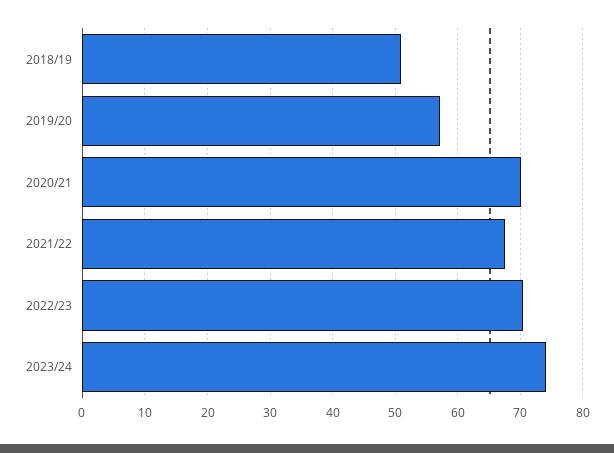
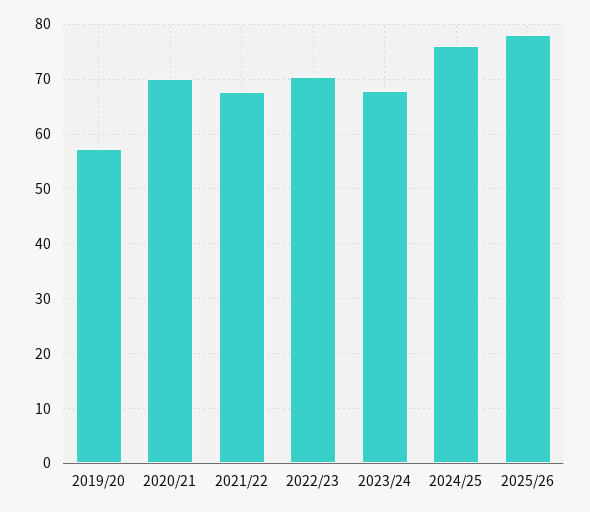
2018/19: 51 -> none
2023/24: 74 -> 68
2024/25: none -> 76
2025/26: none -> 78

